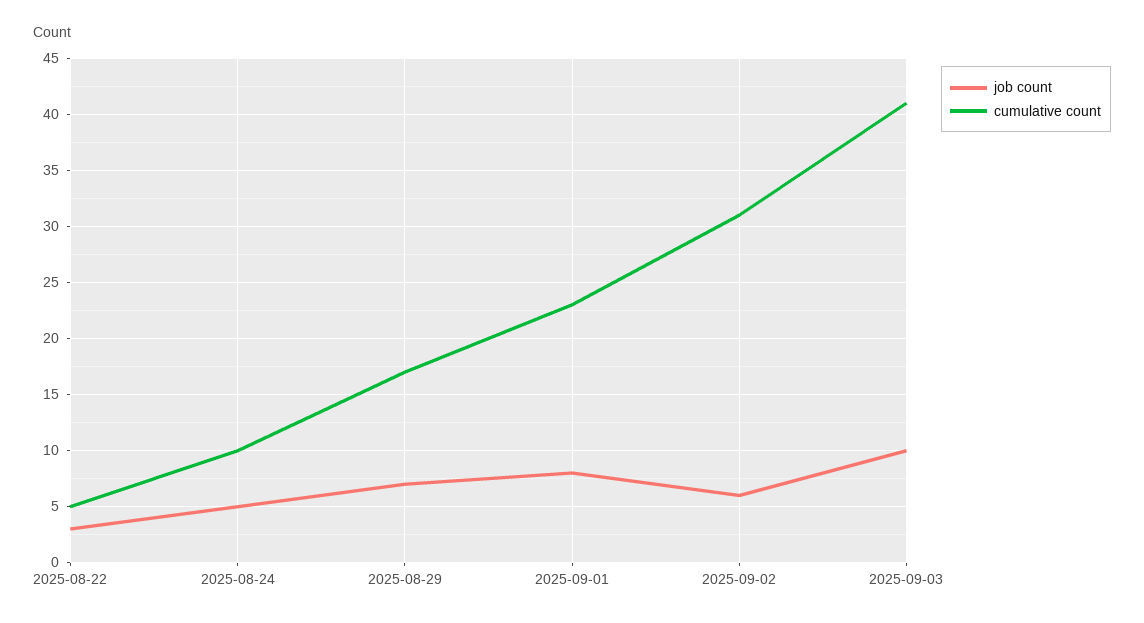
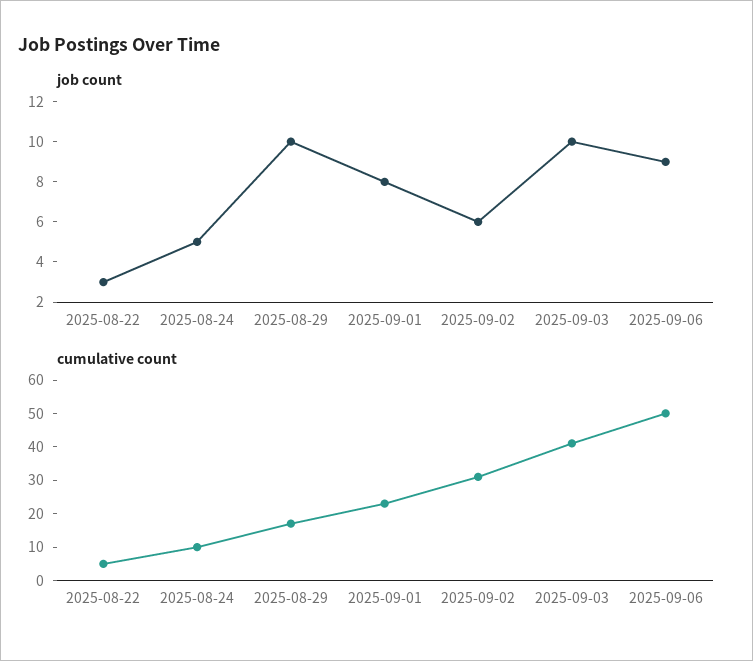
job count, 2025-08-29: 7 -> 10
job count, 2025-09-06: none -> 9
cumulative count, 2025-09-06: none -> 50

